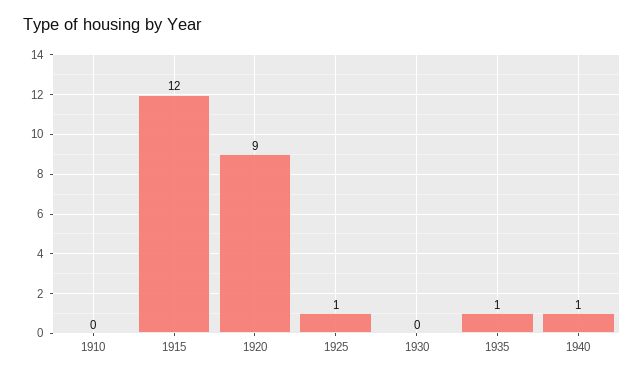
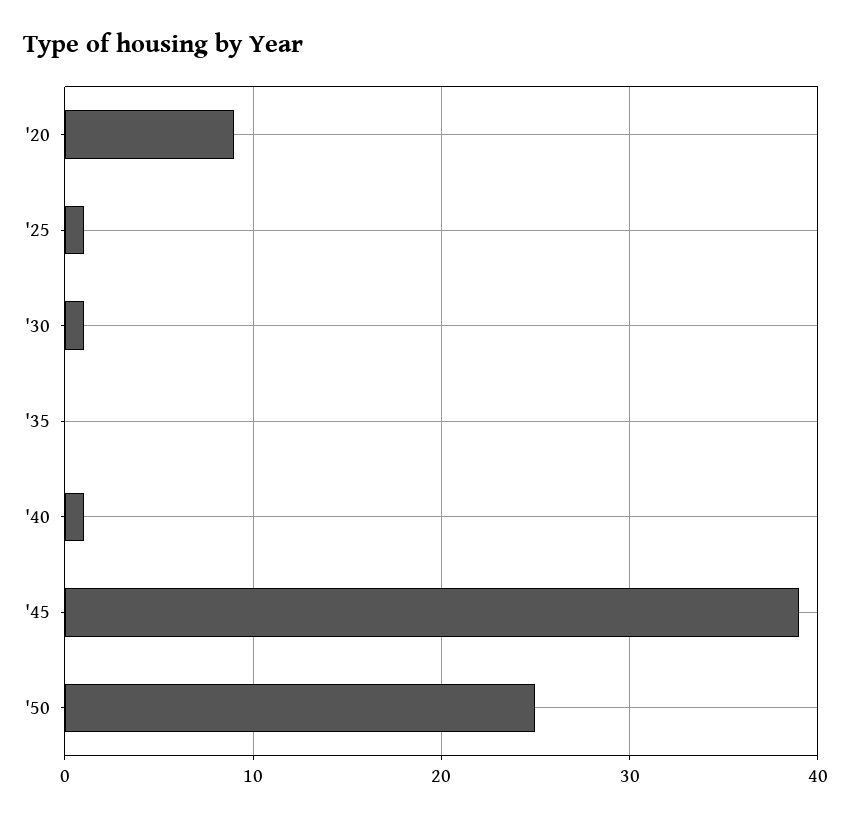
1910: 0 -> none
1915: 12 -> none
1930: 0 -> 1
1935: 1 -> 0
'45: none -> 39
'50: none -> 25

